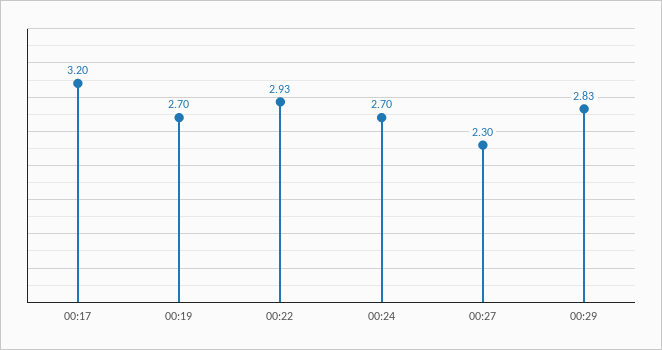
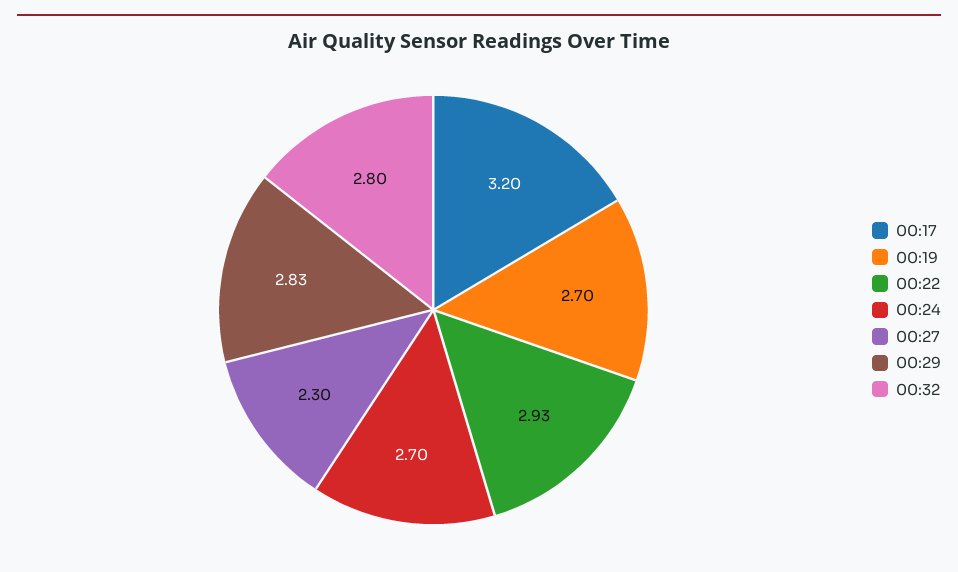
00:32: none -> 2.8

